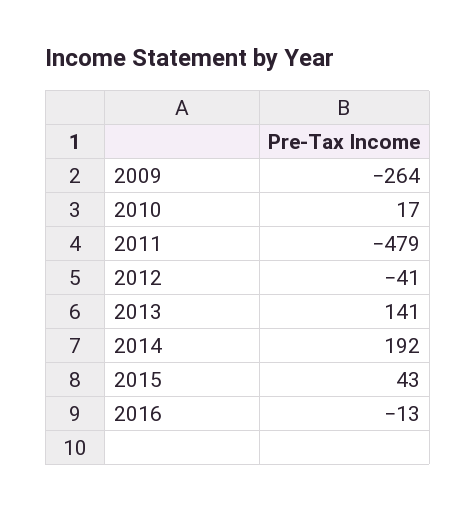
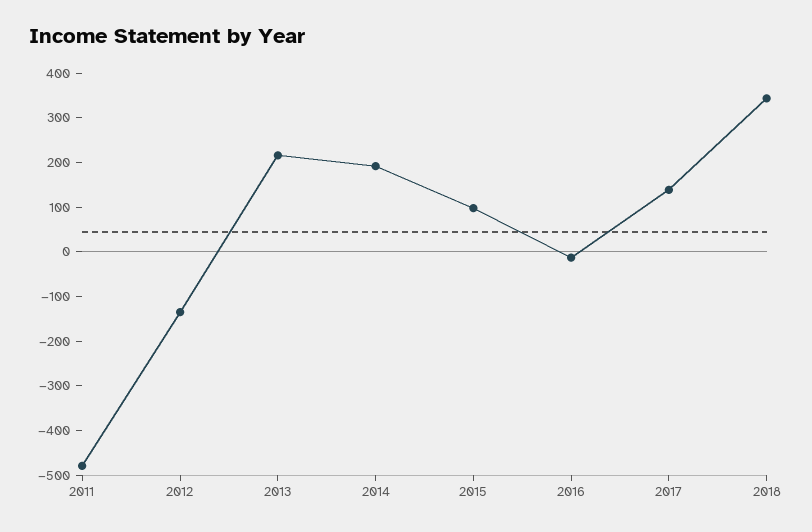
2009: -264 -> none
2010: 17 -> none
2012: -41 -> -140
2013: 141 -> 220
2015: 43 -> 100
2017: none -> 140
2018: none -> 340

